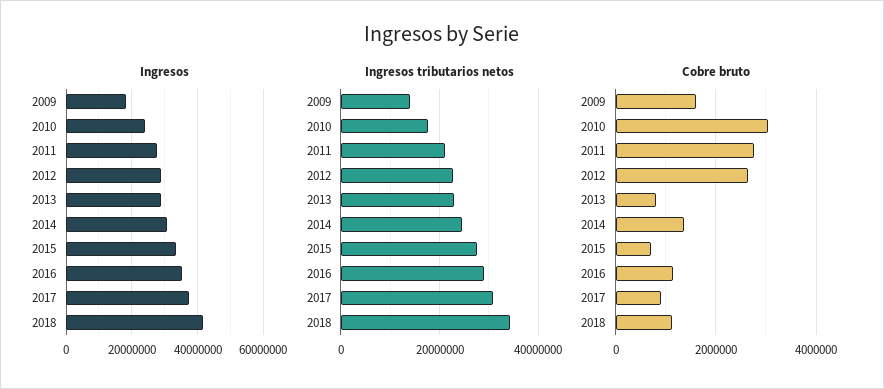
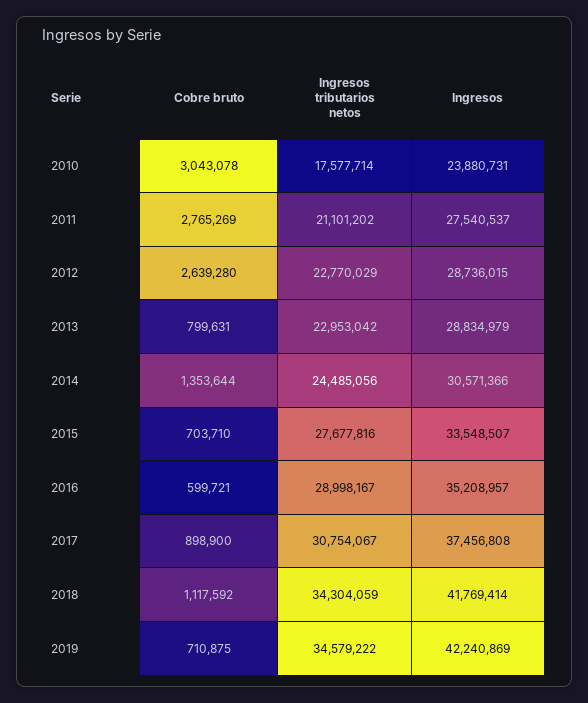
Ingresos, 2009: 18000000 -> none
Ingresos tributarios netos, 2009: 14000000 -> none
Cobre bruto, 2009: 1600000 -> none
Cobre bruto, 2016: 1200000 -> 599721
Cobre bruto, 2019: none -> 710875
Ingresos tributarios netos, 2019: none -> 34579222
Ingresos, 2019: none -> 42240869

